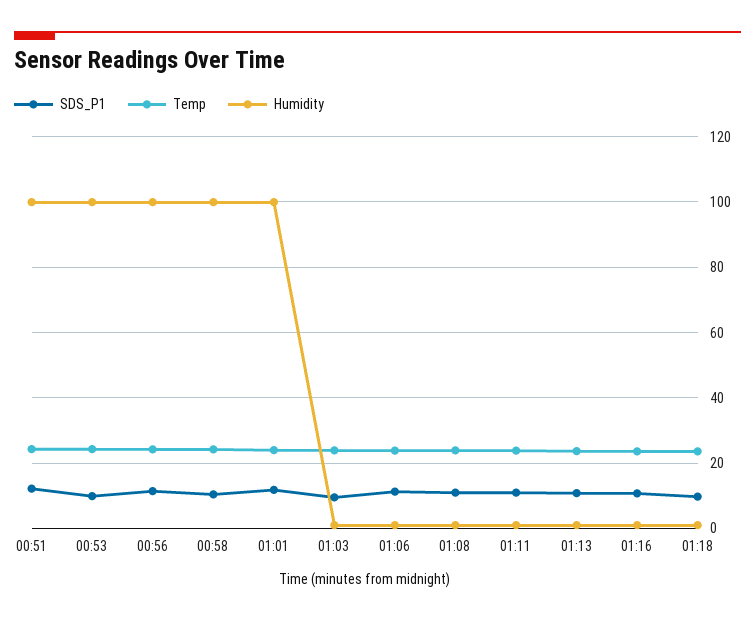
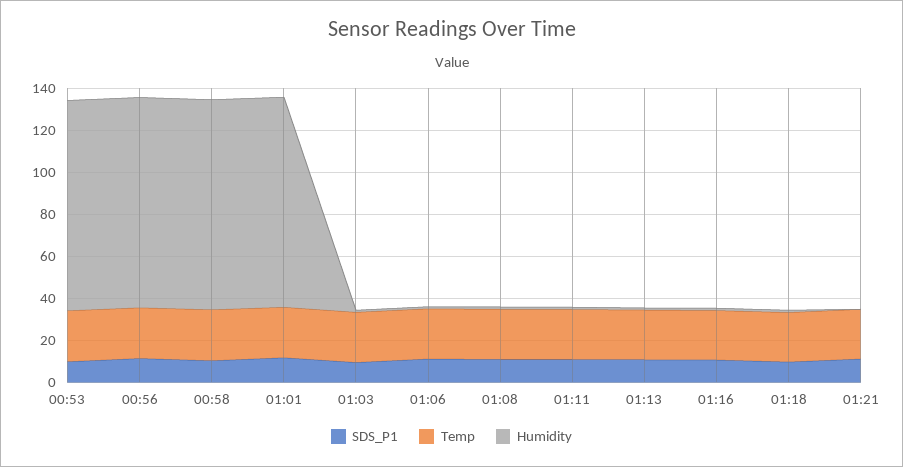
SDS_P1, 00:51: 12 -> none
Temp, 00:51: 24 -> none
Humidity, 00:51: 100 -> none
SDS_P1, 01:21: none -> 10
Temp, 01:21: none -> 25
Humidity, 01:21: none -> 0

